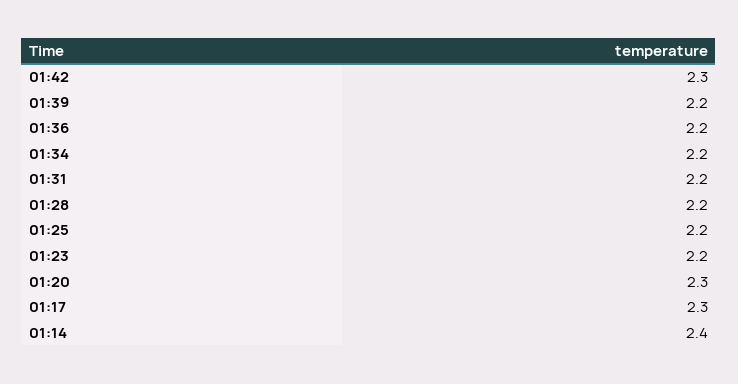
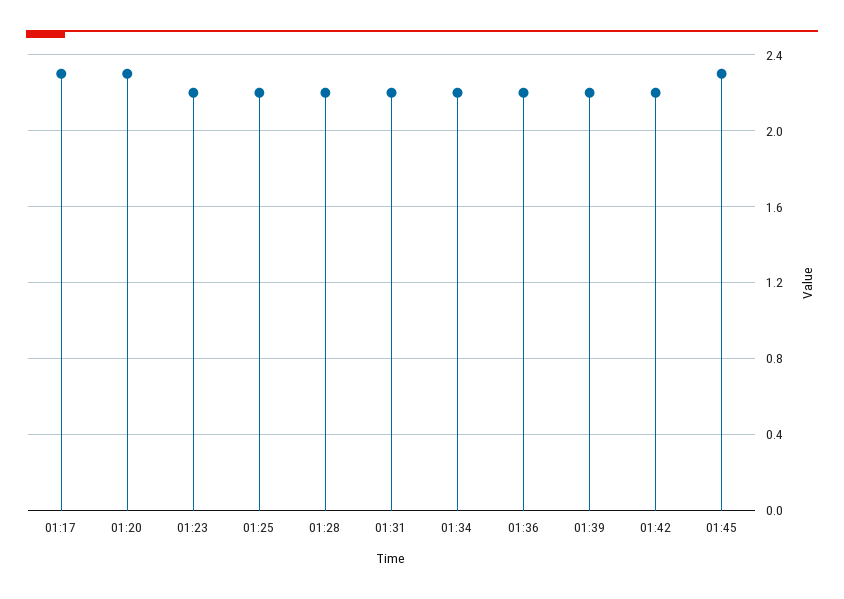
01:42: 2.3 -> 2.2
01:14: 2.4 -> none
01:45: none -> 2.3

